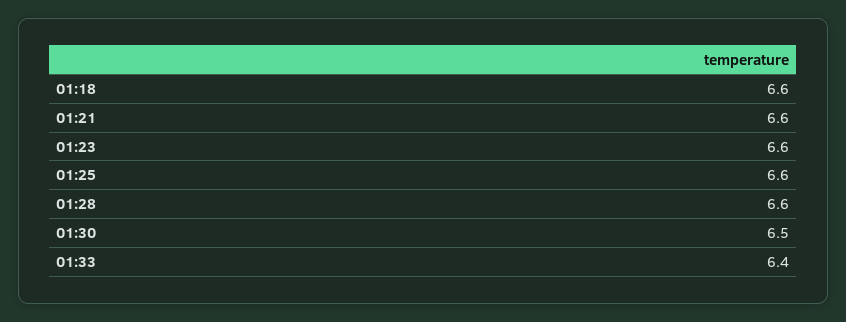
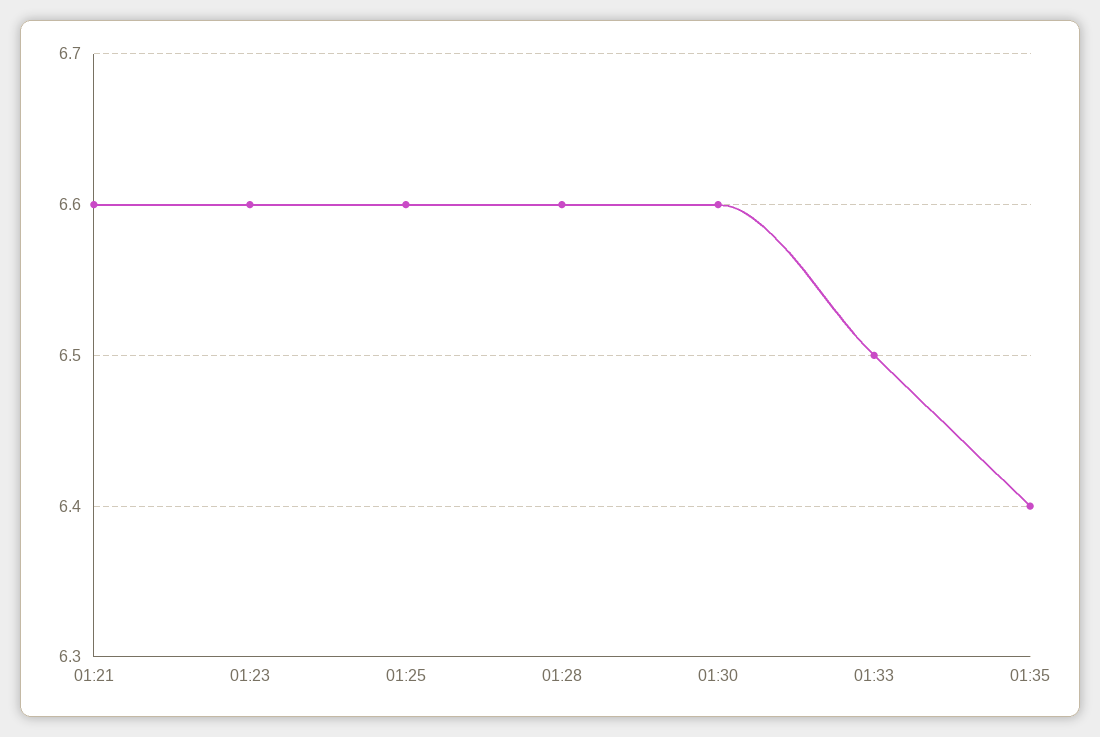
01:18: 6.6 -> none
01:30: 6.5 -> 6.6
01:33: 6.4 -> 6.5
01:35: none -> 6.4

